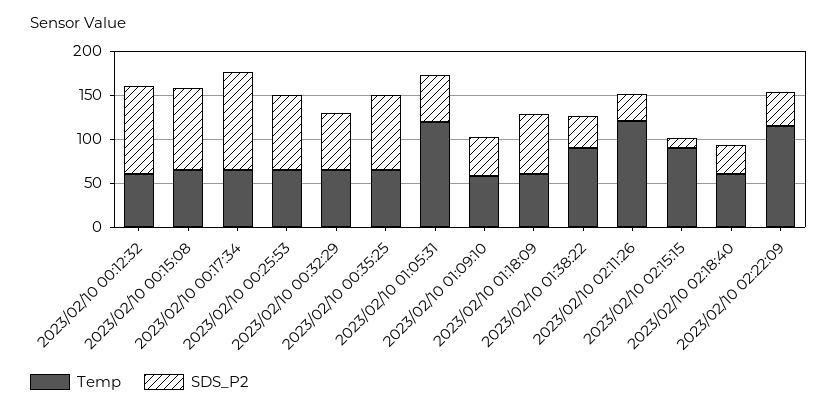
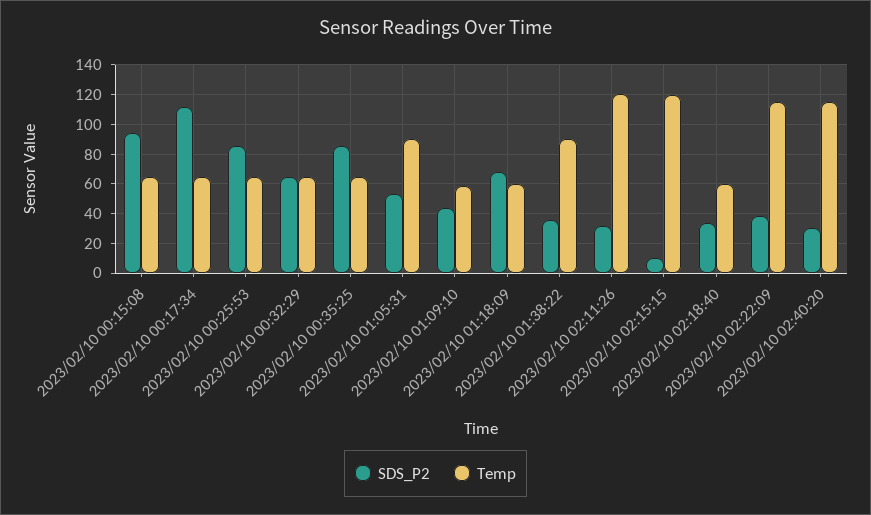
Temp, 2023/02/10 00:12:32: 60 -> none
SDS_P2, 2023/02/10 00:12:32: 100 -> none
Temp, 2023/02/10 01:05:31: 120 -> 90
Temp, 2023/02/10 02:15:15: 90 -> 120
SDS_P2, 2023/02/10 02:40:20: none -> 30
Temp, 2023/02/10 02:40:20: none -> 115

